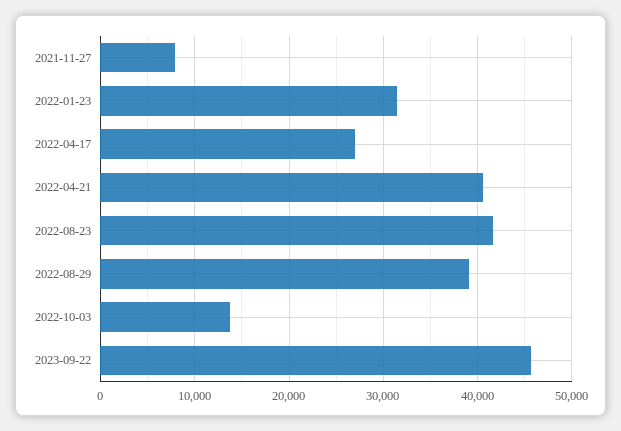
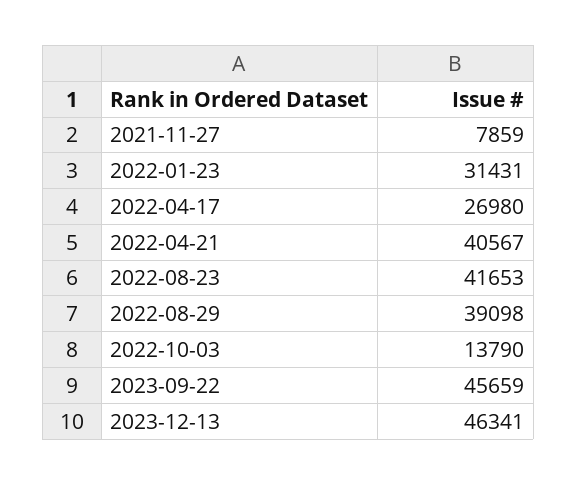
2023-12-13: none -> 46341

